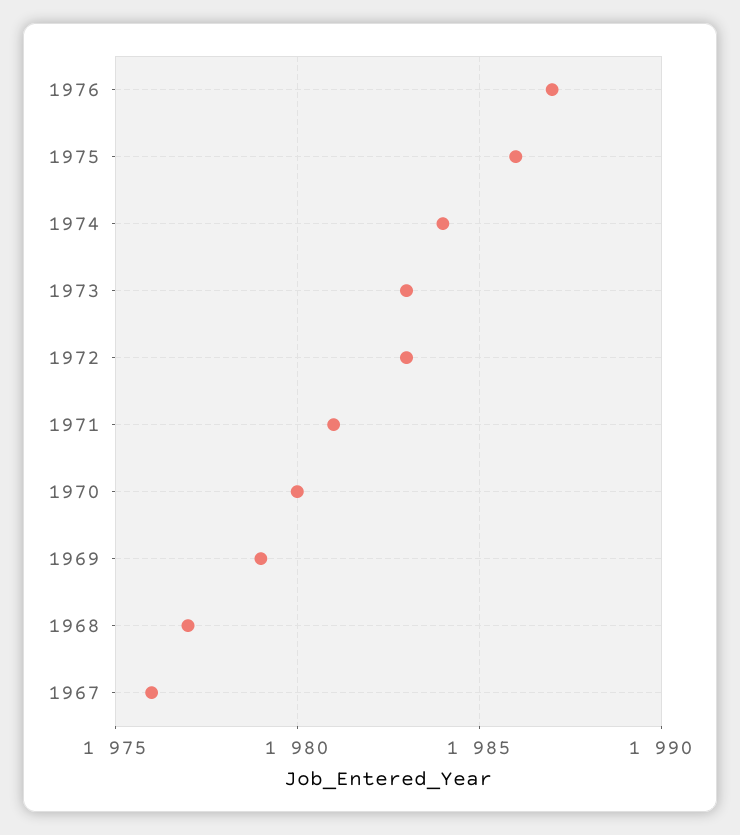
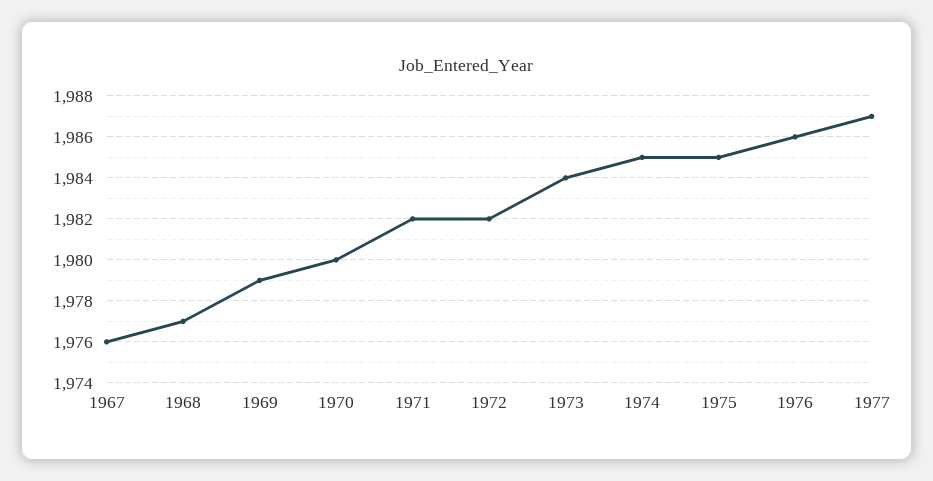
1976: 1987 -> 1986
1975: 1986 -> 1985
1974: 1984 -> 1985
1973: 1983 -> 1984
1972: 1983 -> 1982
1971: 1981 -> 1982
1977: none -> 1987

